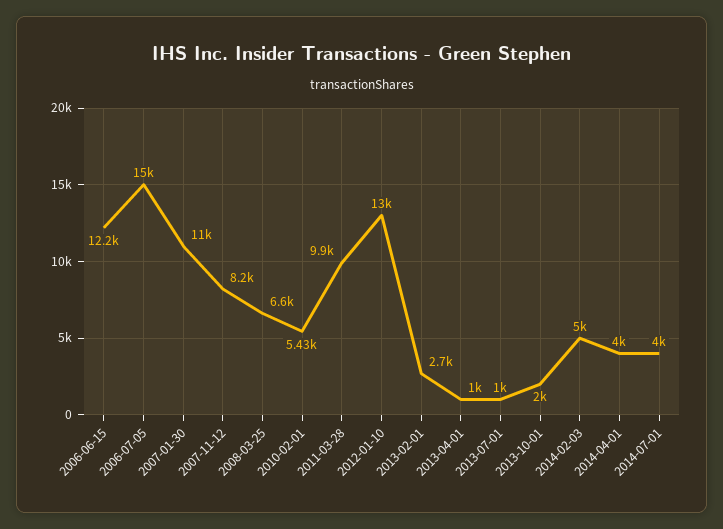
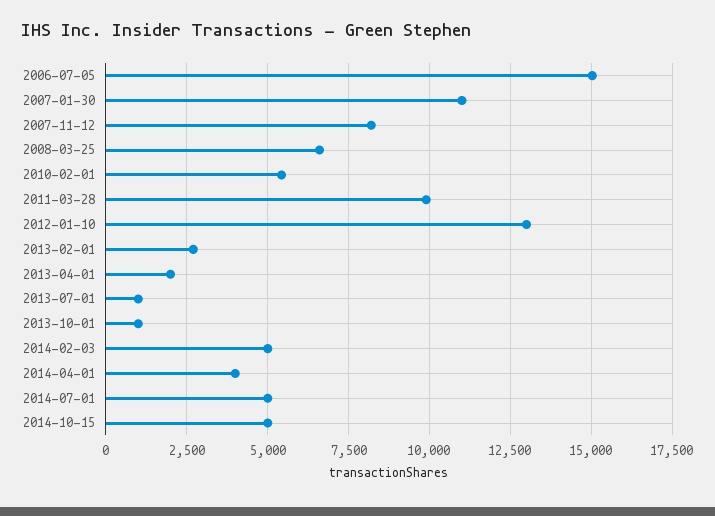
2006-06-15: 12200 -> none
2013-04-01: 1000 -> 2000
2013-10-01: 2000 -> 1000
2014-07-01: 4000 -> 5000
2014-10-15: none -> 5000

